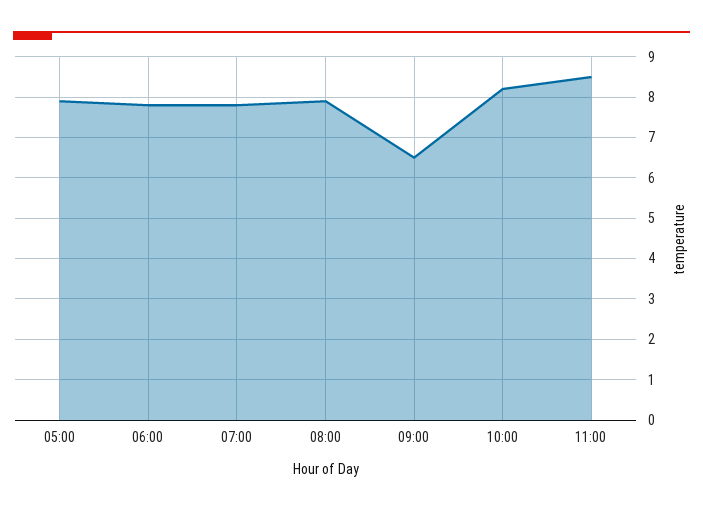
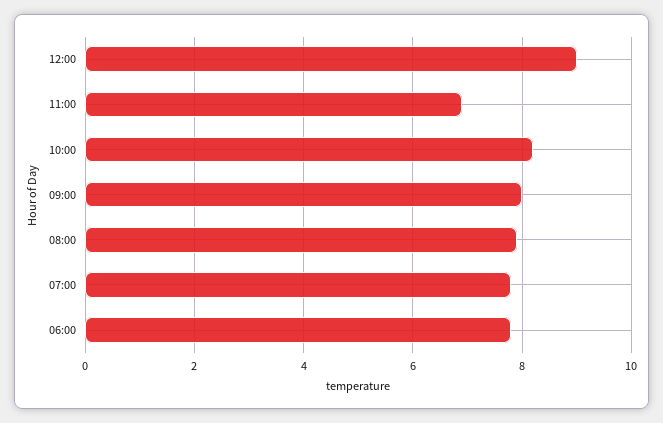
05:00: 8 -> none
09:00: 6.5 -> 8
11:00: 8.5 -> 7
12:00: none -> 9

